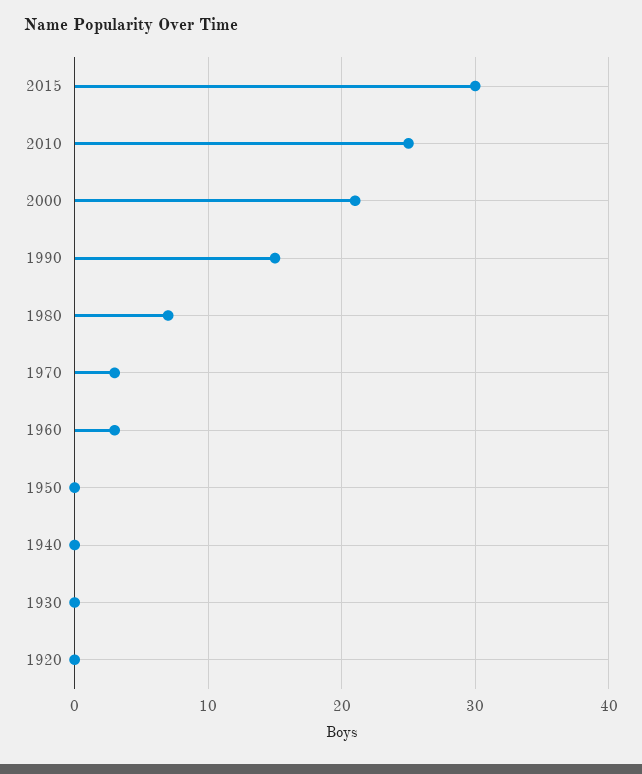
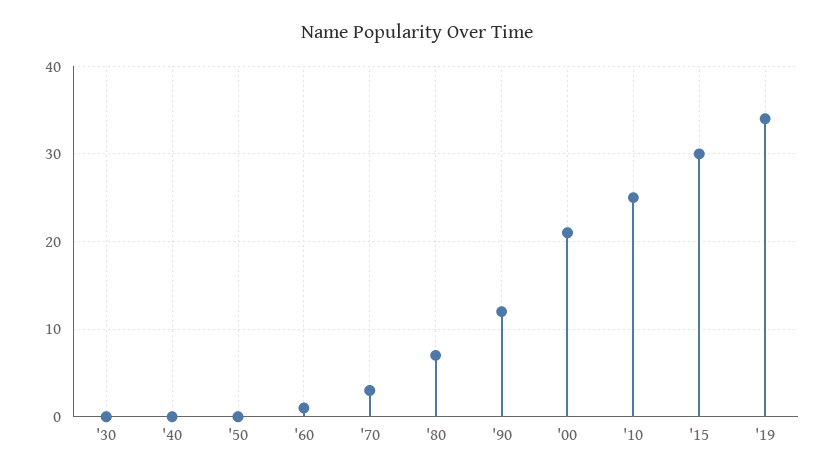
1990: 15 -> 12
1960: 3 -> 1
1920: 0 -> none
'19: none -> 34

